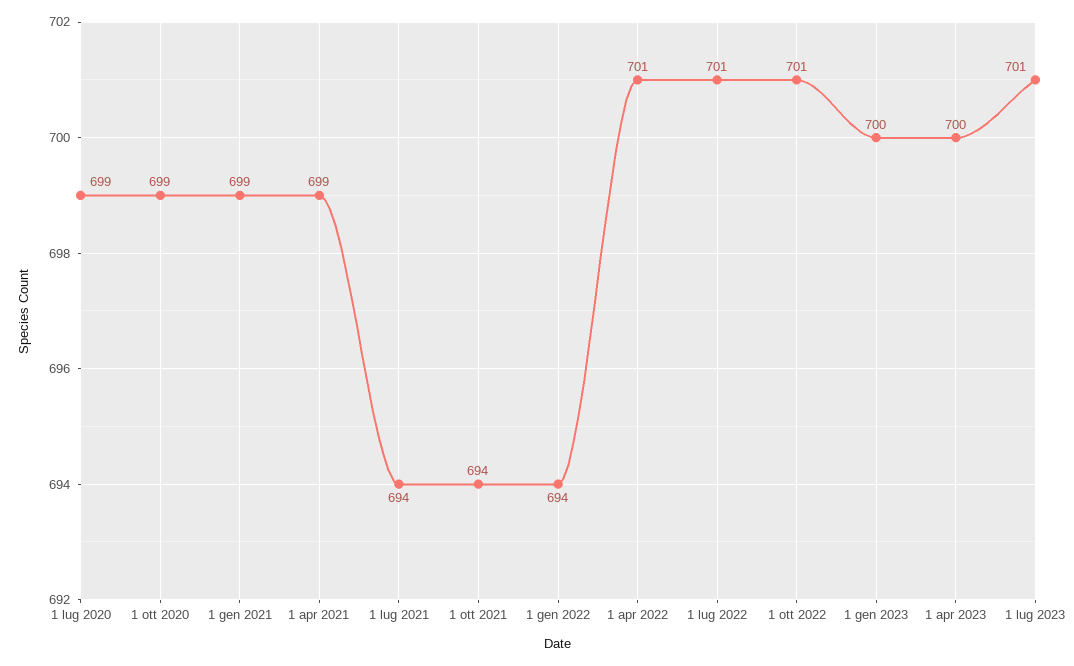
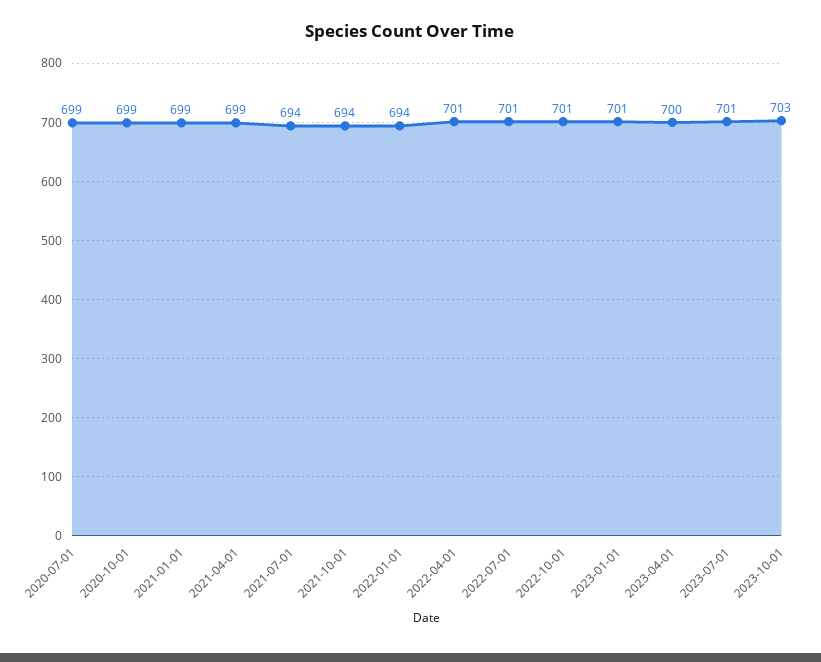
1 gen 2023: 700 -> 701
2023-10-01: none -> 703

